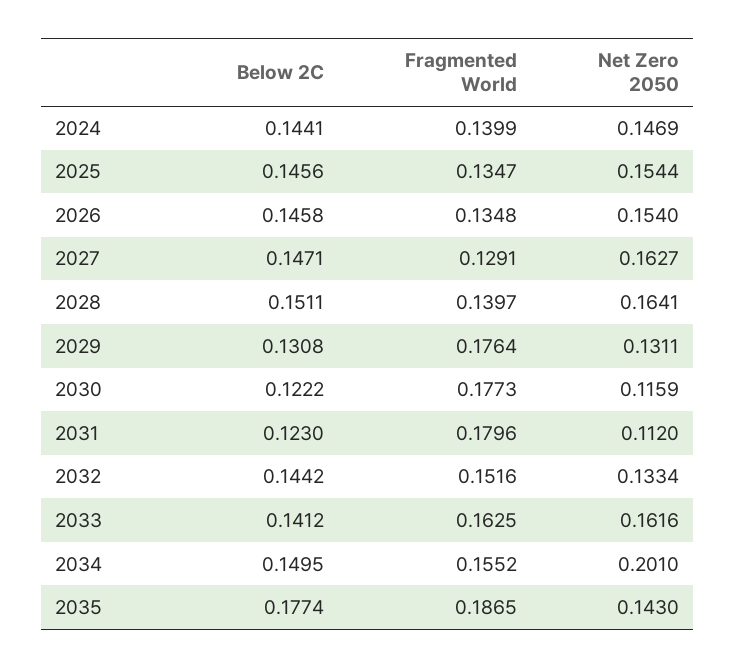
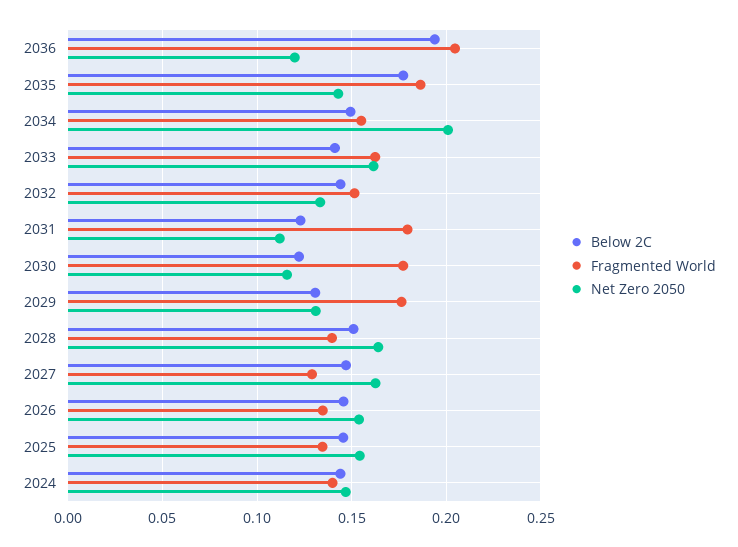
Below 2C, 2036: none -> 0.195
Fragmented World, 2036: none -> 0.205
Net Zero 2050, 2036: none -> 0.12

